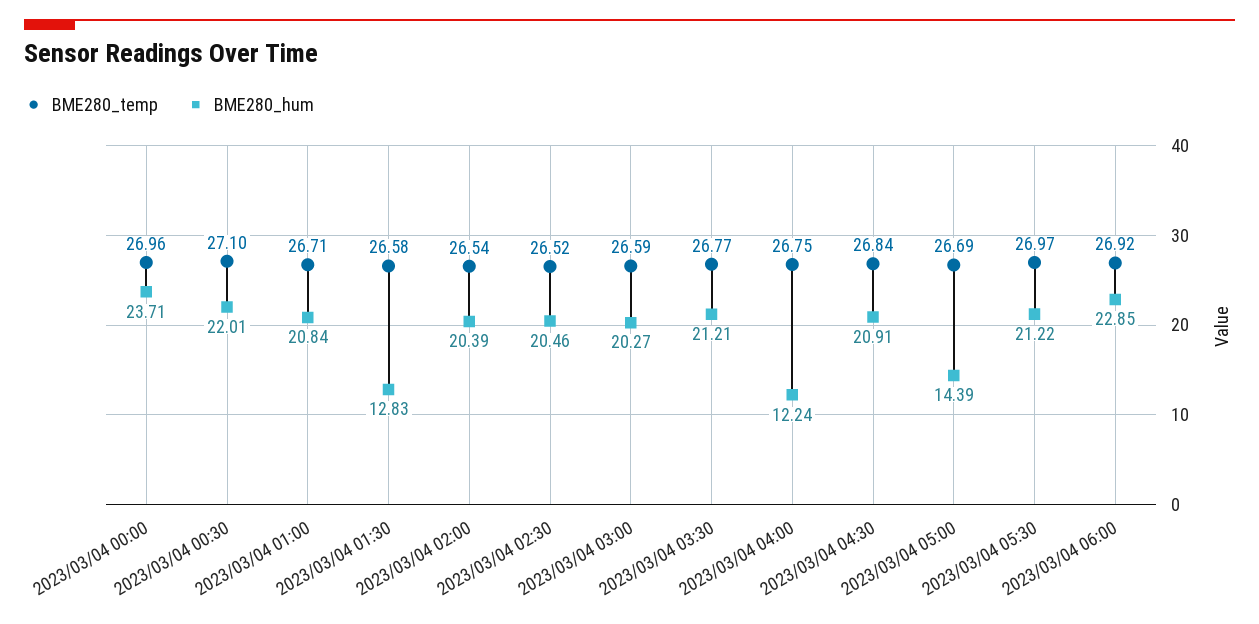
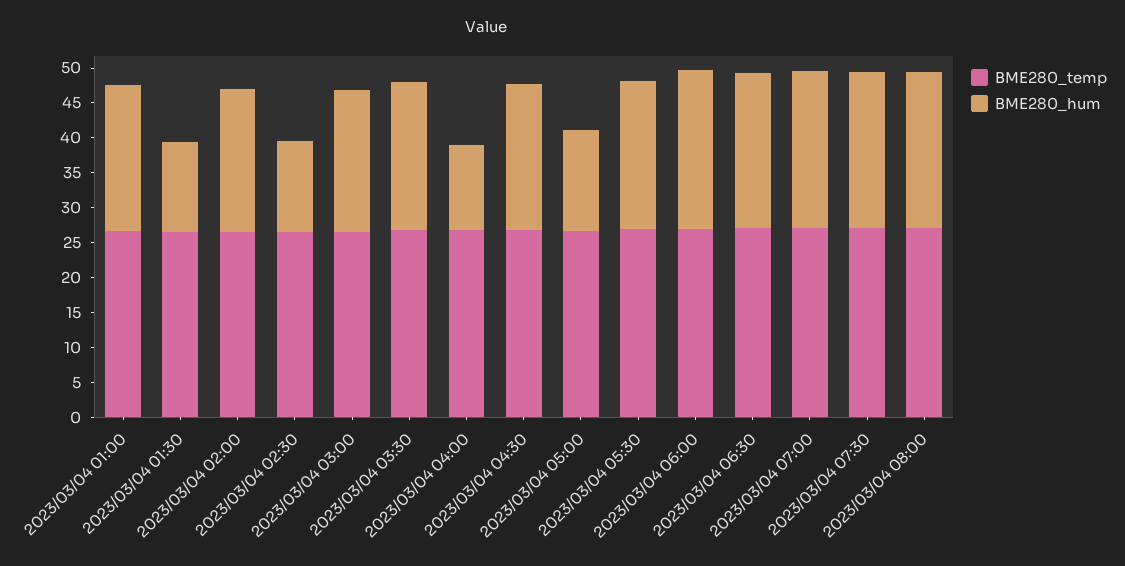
BME280_temp, 2023/03/04 00:00: 26.96 -> none
BME280_hum, 2023/03/04 00:00: 23.71 -> none
BME280_temp, 2023/03/04 00:30: 27.1 -> none
BME280_hum, 2023/03/04 00:30: 22.01 -> none
BME280_hum, 2023/03/04 02:30: 20.46 -> 12.5
BME280_temp, 2023/03/04 06:30: none -> 27.5
BME280_hum, 2023/03/04 06:30: none -> 22.5
BME280_temp, 2023/03/04 07:00: none -> 27.5
BME280_hum, 2023/03/04 07:00: none -> 22.5
BME280_temp, 2023/03/04 07:30: none -> 27.5
BME280_hum, 2023/03/04 07:30: none -> 22.5
BME280_temp, 2023/03/04 08:00: none -> 27.5
BME280_hum, 2023/03/04 08:00: none -> 22.5

